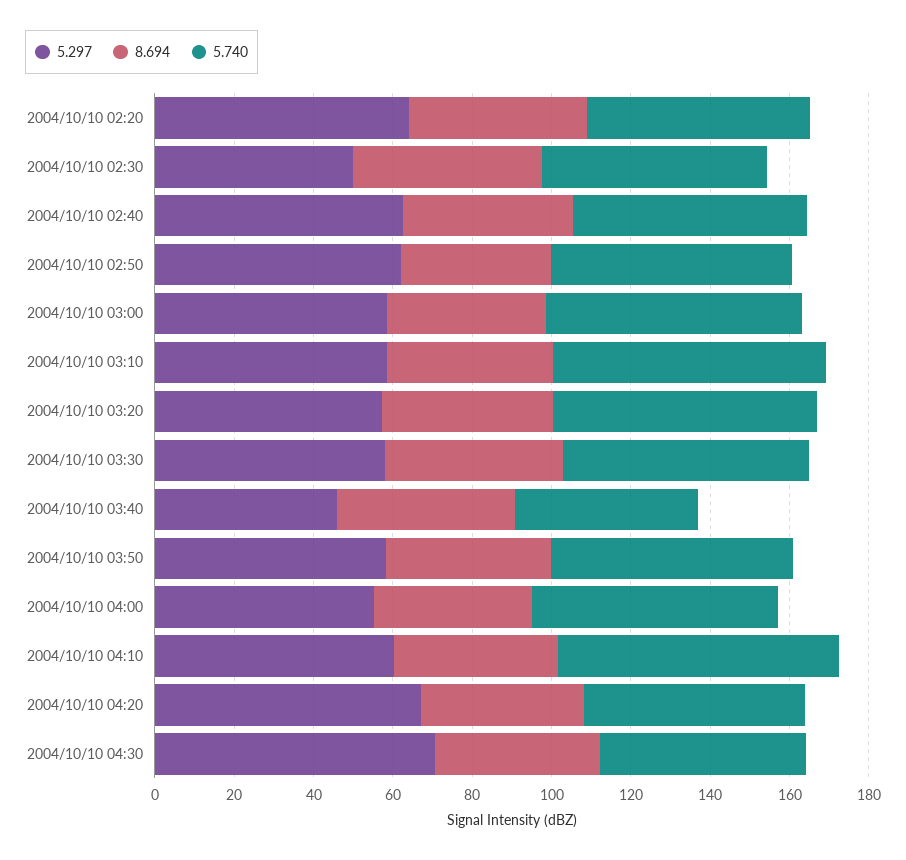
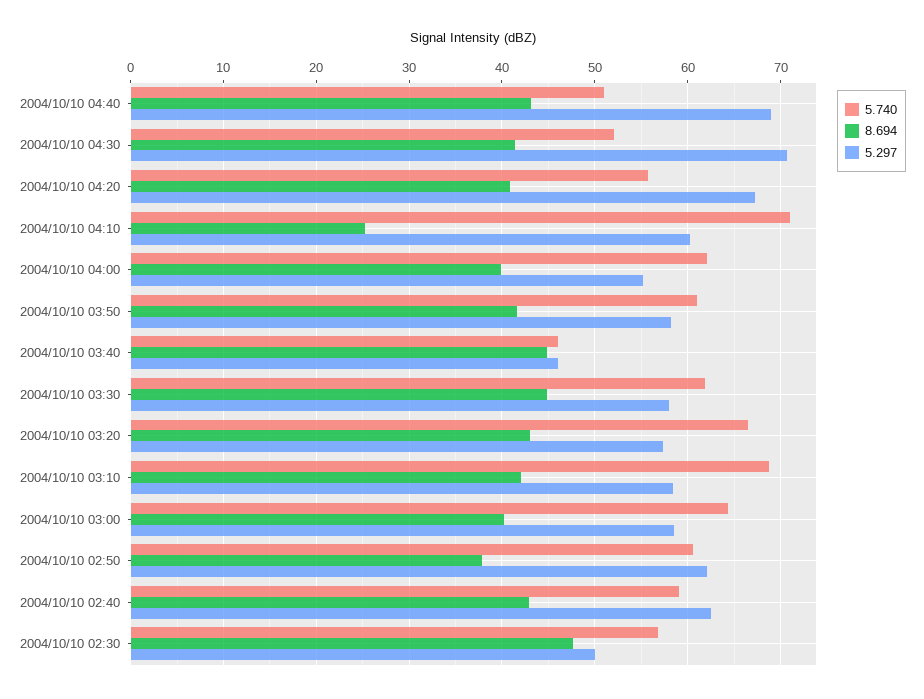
5.297, 2004/10/10 02:20: 65 -> none
8.694, 2004/10/10 02:20: 45 -> none
5.740, 2004/10/10 02:20: 55 -> none
8.694, 2004/10/10 04:10: 40 -> 25
5.740, 2004/10/10 04:40: none -> 51
8.694, 2004/10/10 04:40: none -> 43
5.297, 2004/10/10 04:40: none -> 69

